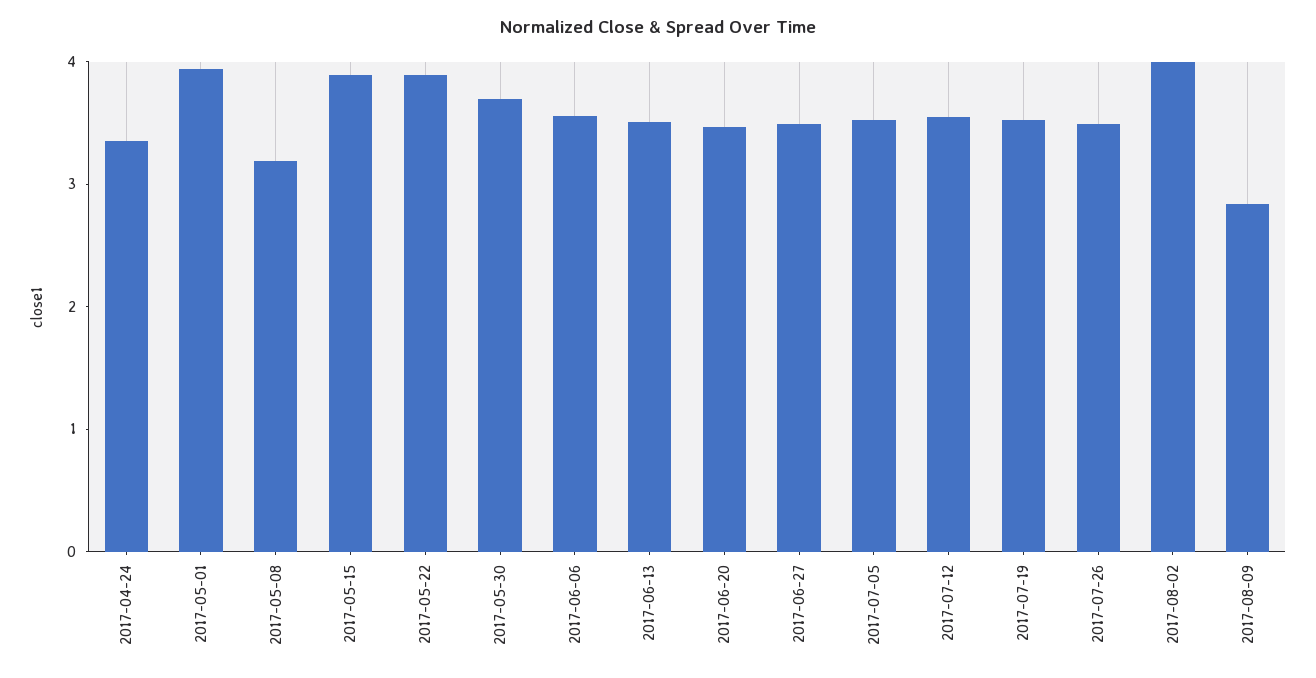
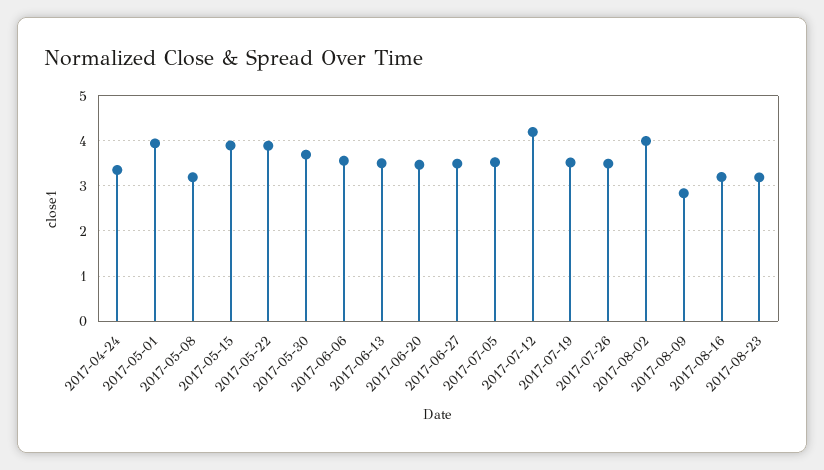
2017-07-12: 3.6 -> 4.2
2017-08-16: none -> 3.2
2017-08-23: none -> 3.2

